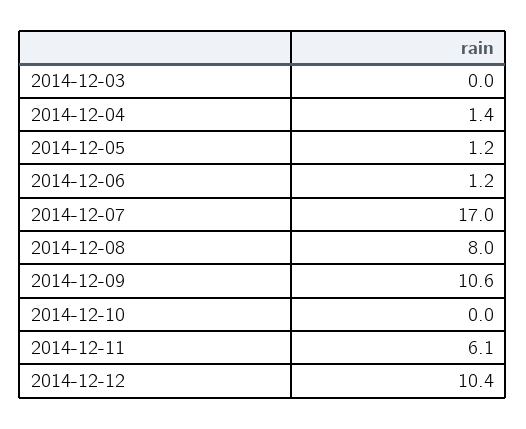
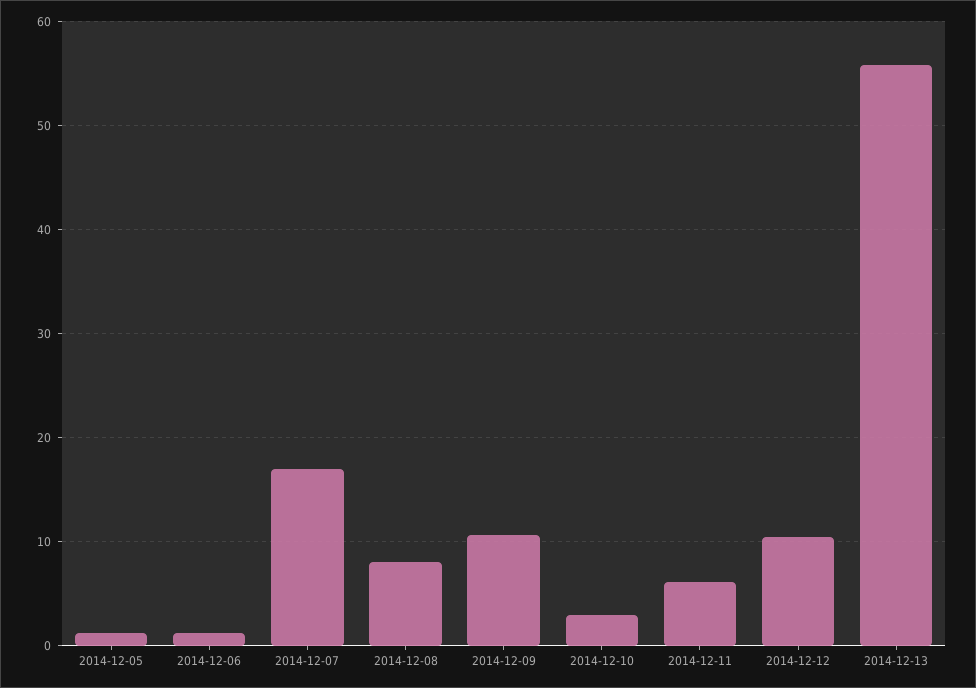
2014-12-03: 0 -> none
2014-12-04: 1.4 -> none
2014-12-10: 0 -> 3
2014-12-13: none -> 56

